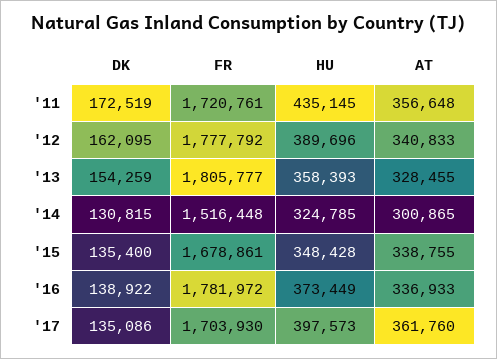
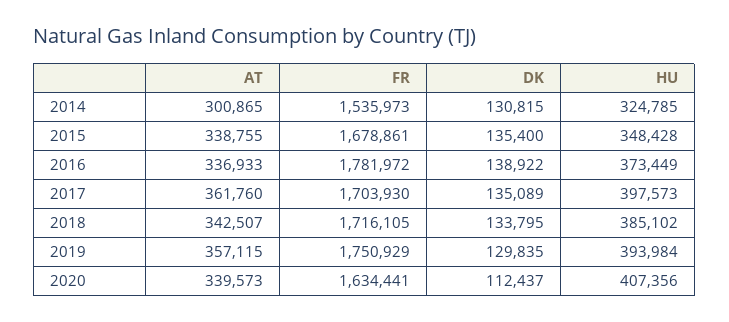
DK, '11: 172519 -> none
FR, '11: 1720761 -> none
HU, '11: 435145 -> none
AT, '11: 356648 -> none
DK, '12: 162095 -> none
FR, '12: 1777792 -> none
HU, '12: 389696 -> none
AT, '12: 340833 -> none
DK, '13: 154259 -> none
FR, '13: 1805777 -> none
HU, '13: 358393 -> none
AT, '13: 328455 -> none
FR, '14: 1516448 -> 1535973
DK, '17: 135086 -> 135089
AT, 2018: none -> 342507
FR, 2018: none -> 1716105
DK, 2018: none -> 133795
HU, 2018: none -> 385102
AT, 2019: none -> 357115
FR, 2019: none -> 1750929
DK, 2019: none -> 129835
HU, 2019: none -> 393984
AT, 2020: none -> 339573
FR, 2020: none -> 1634441
DK, 2020: none -> 112437
HU, 2020: none -> 407356

